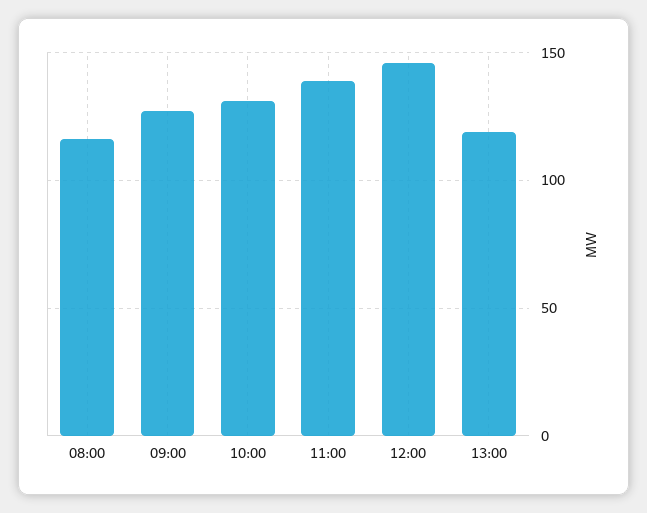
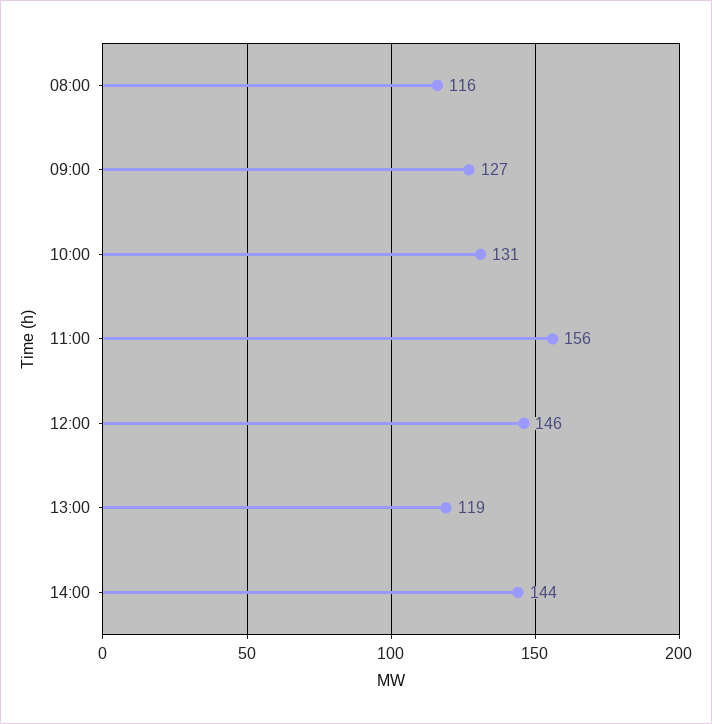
11:00: 140 -> 156
14:00: none -> 144

